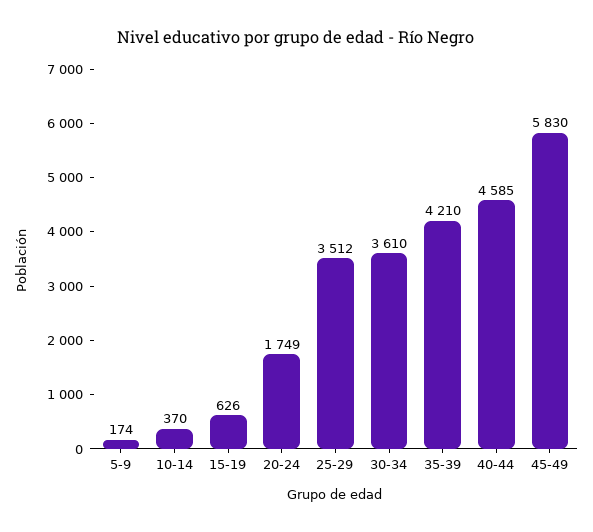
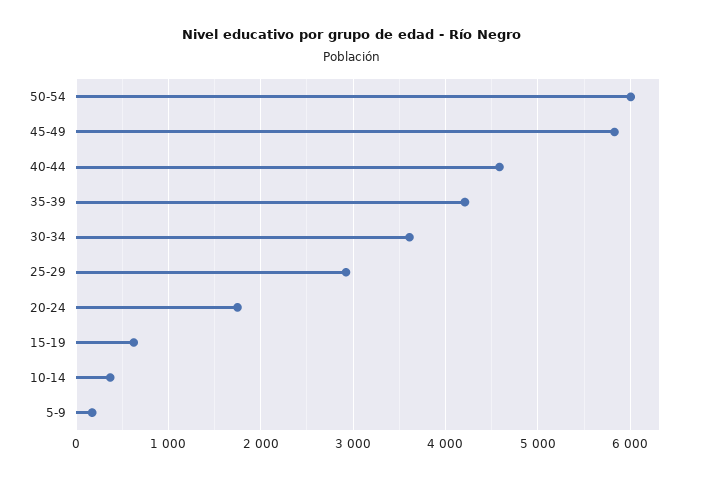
25-29: 3512 -> 2900
50-54: none -> 6000

